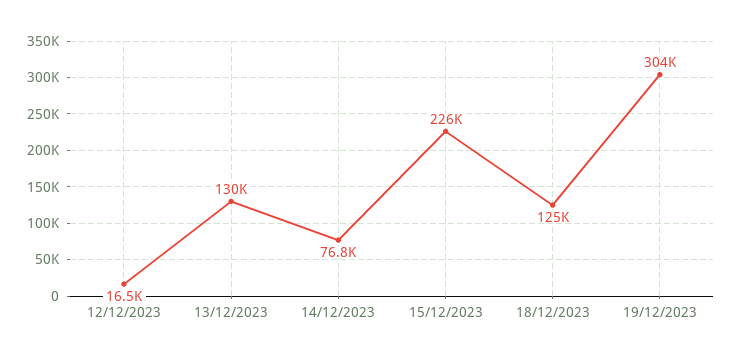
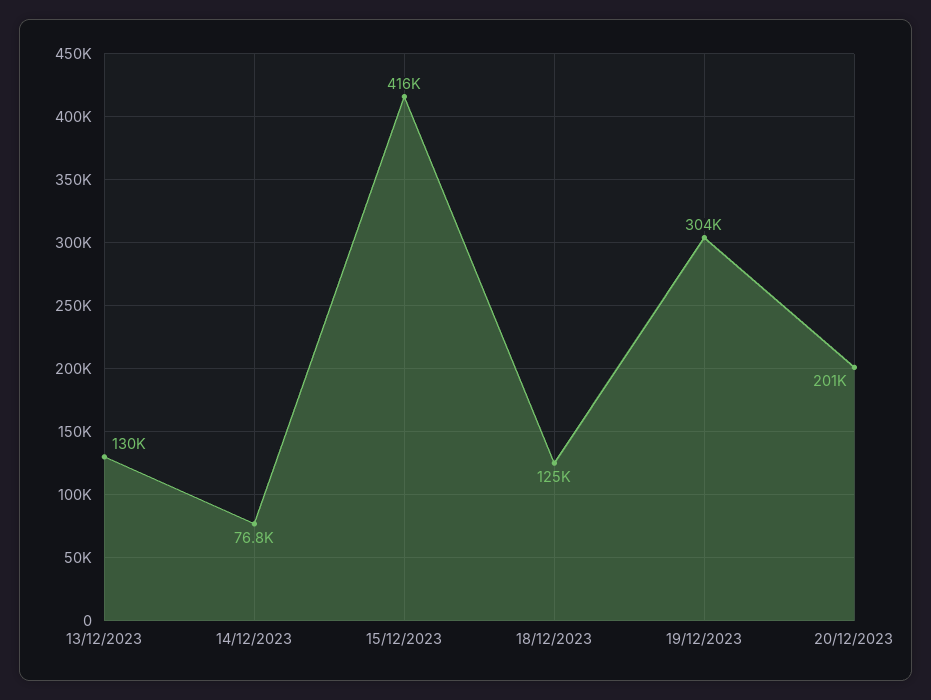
12/12/2023: 16500 -> none
15/12/2023: 226000 -> 416000
20/12/2023: none -> 201000

